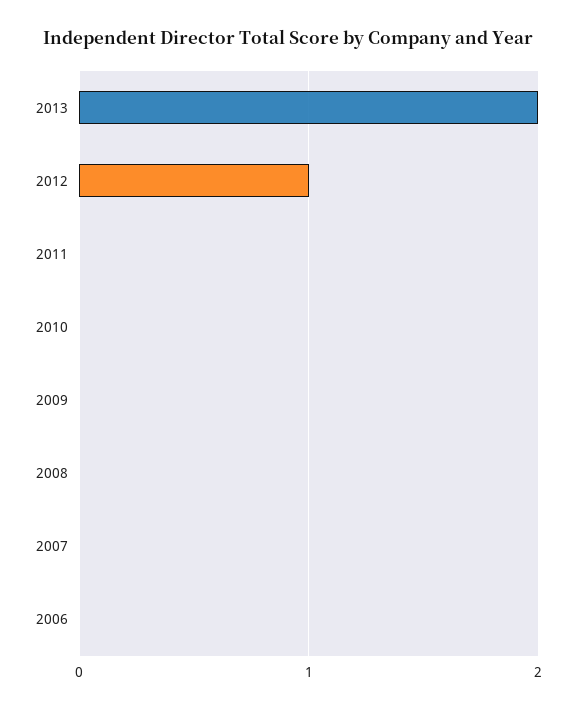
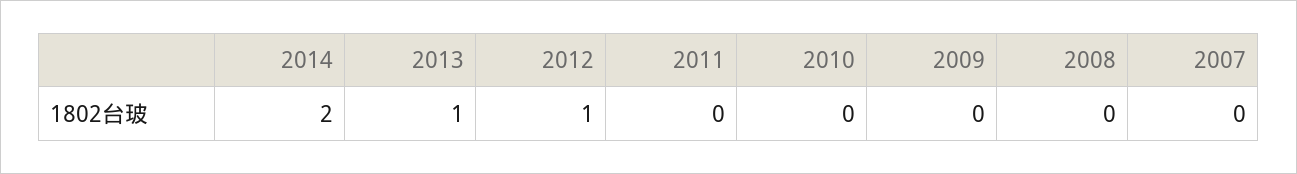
2013: 2 -> 1
2006: 0 -> none
2014: none -> 2

